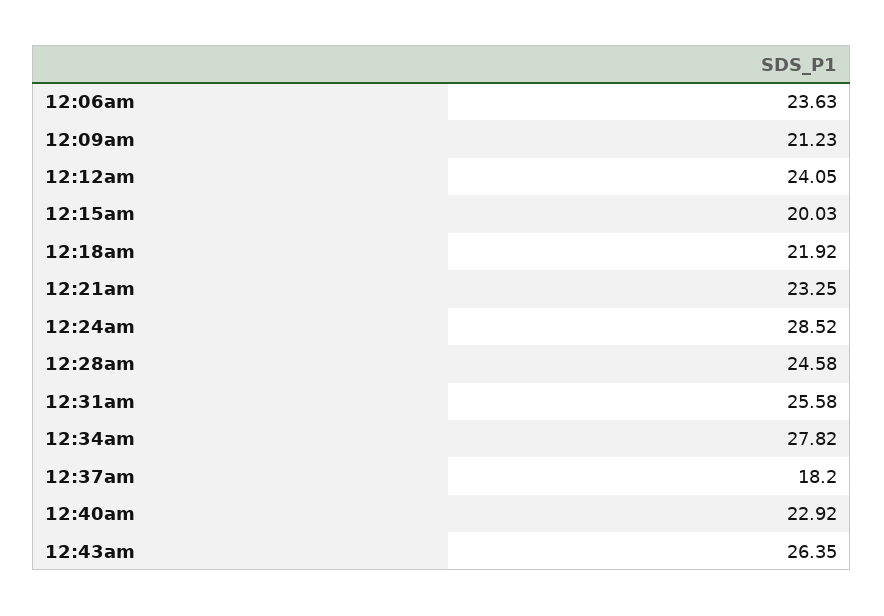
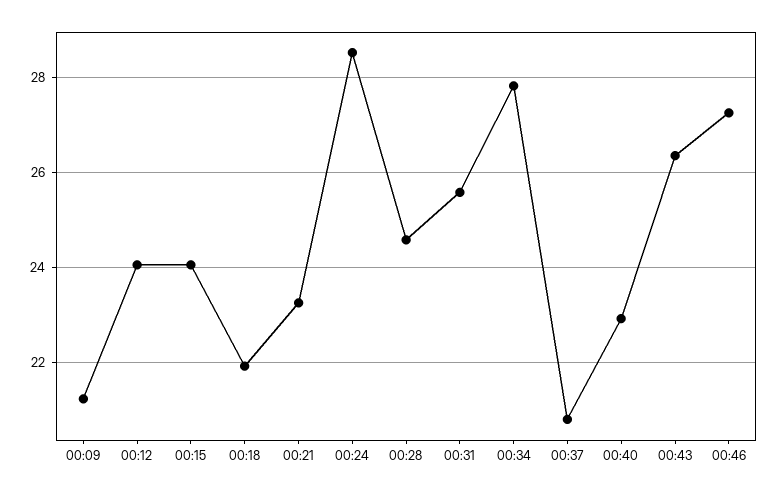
12:06am: 23.63 -> none
12:15am: 20.03 -> 24
12:37am: 18.2 -> 20.8
00:46: none -> 27.2

